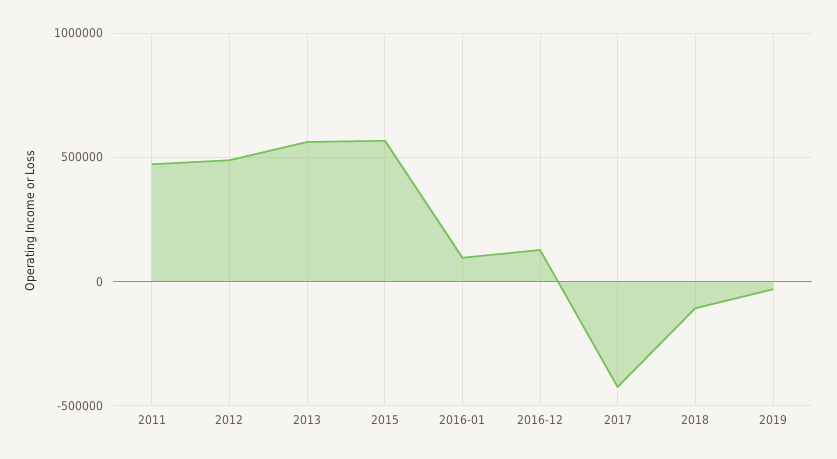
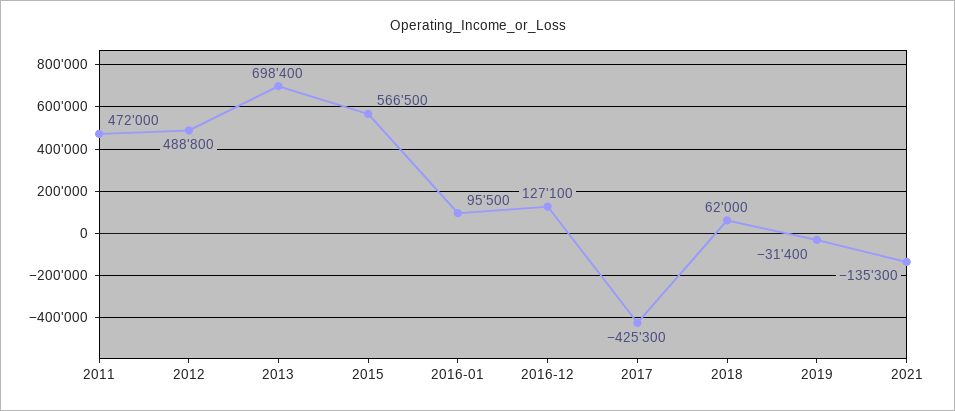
2013: 550000 -> 698400
2018: -100000 -> 62000
2021: none -> -135300

